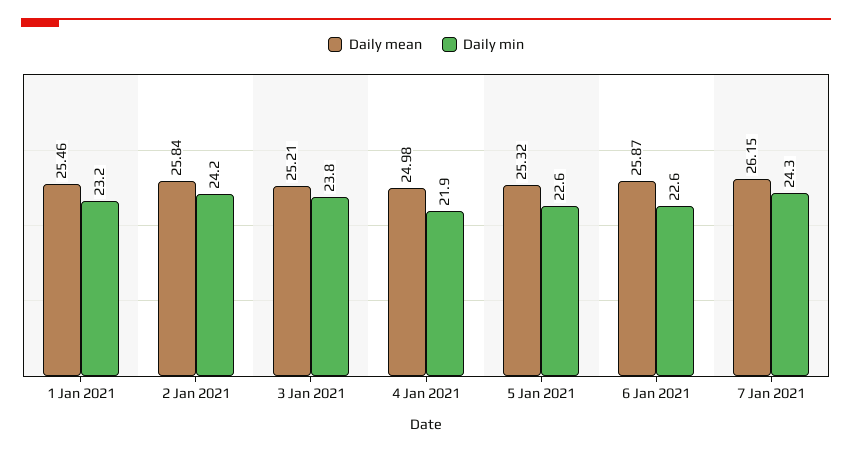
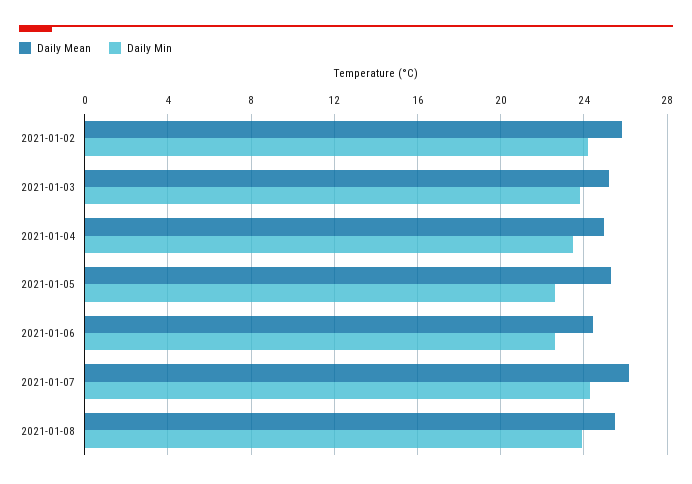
Daily mean, 1 Jan 2021: 25.46 -> none
Daily min, 1 Jan 2021: 23.2 -> none
Daily min, 4 Jan 2021: 21.9 -> 23.5
Daily mean, 6 Jan 2021: 25.87 -> 24.5
Daily mean, 2021-01-08: none -> 25.5
Daily min, 2021-01-08: none -> 24

